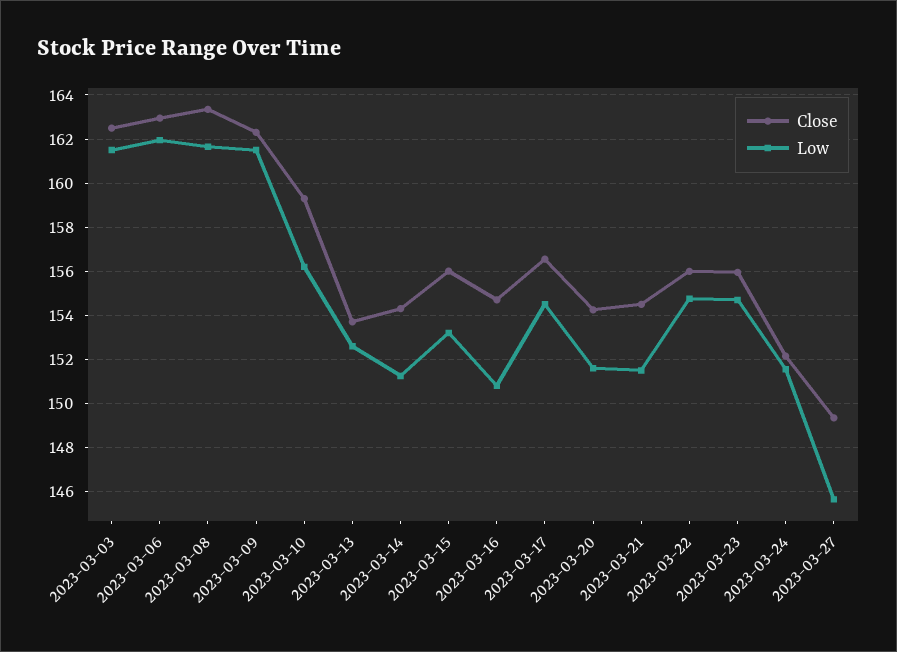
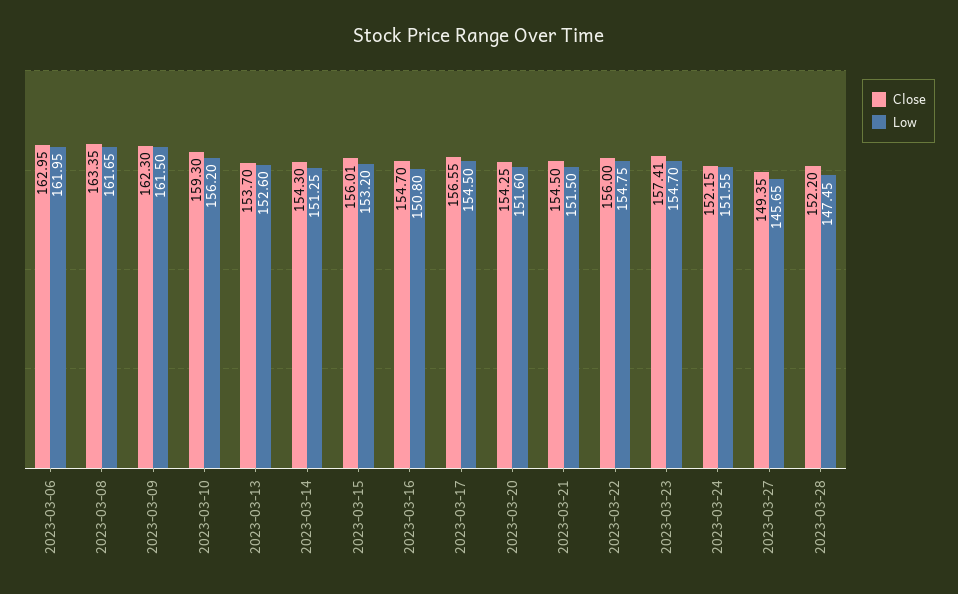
Close, 2023-03-03: 162.5 -> none
Low, 2023-03-03: 161.5 -> none
Close, 2023-03-23: 156 -> 157.41
Close, 2023-03-28: none -> 152.2
Low, 2023-03-28: none -> 147.45

